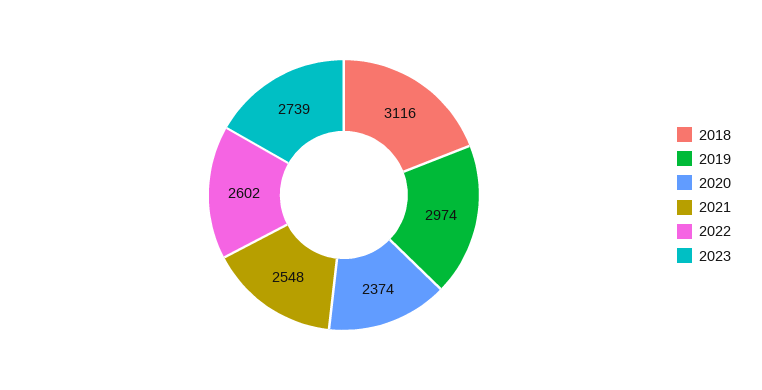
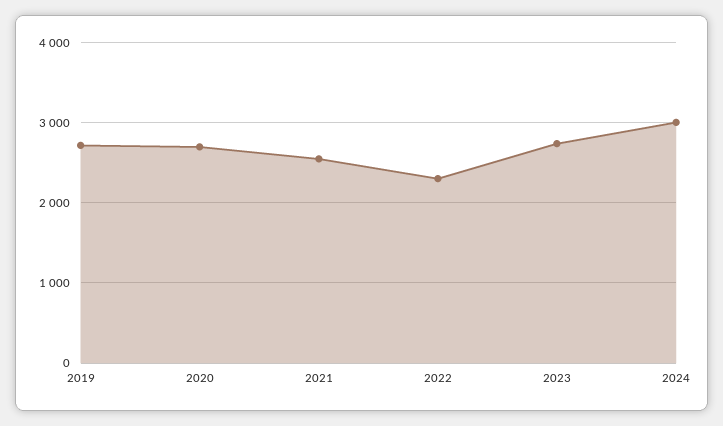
2018: 3116 -> none
2019: 2974 -> 2700
2020: 2374 -> 2700
2022: 2602 -> 2300
2024: none -> 3000

